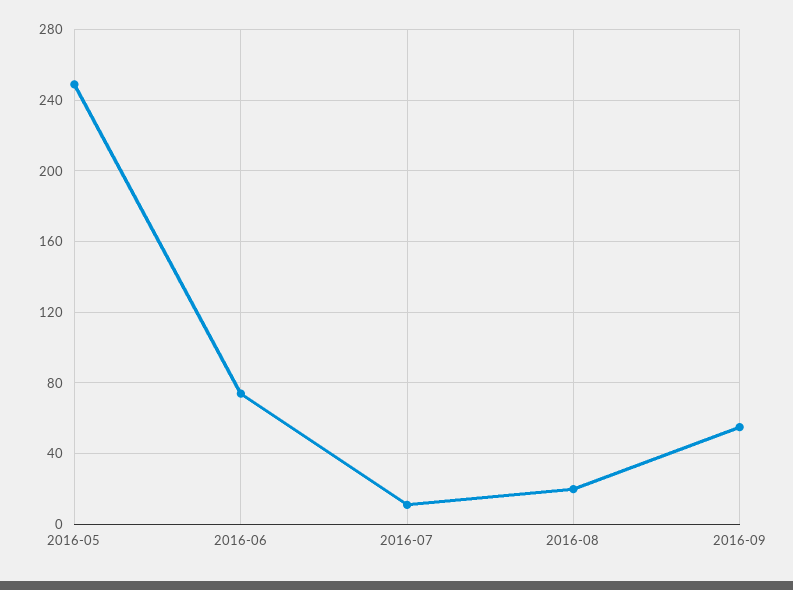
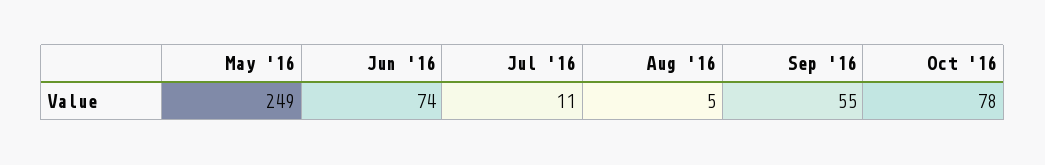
2016-08: 20 -> 5
Oct '16: none -> 78

